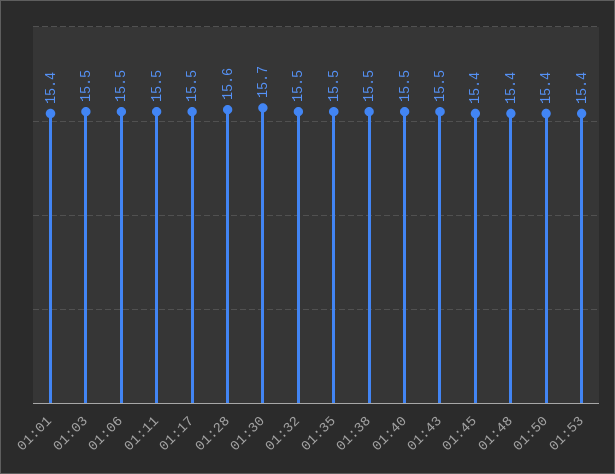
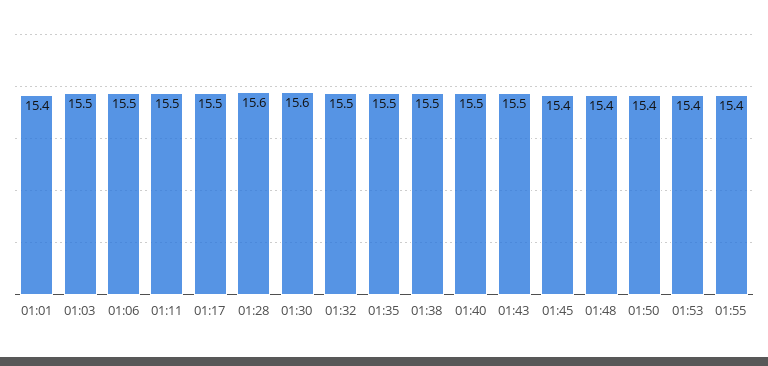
01:30: 15.7 -> 15.6
01:55: none -> 15.4

